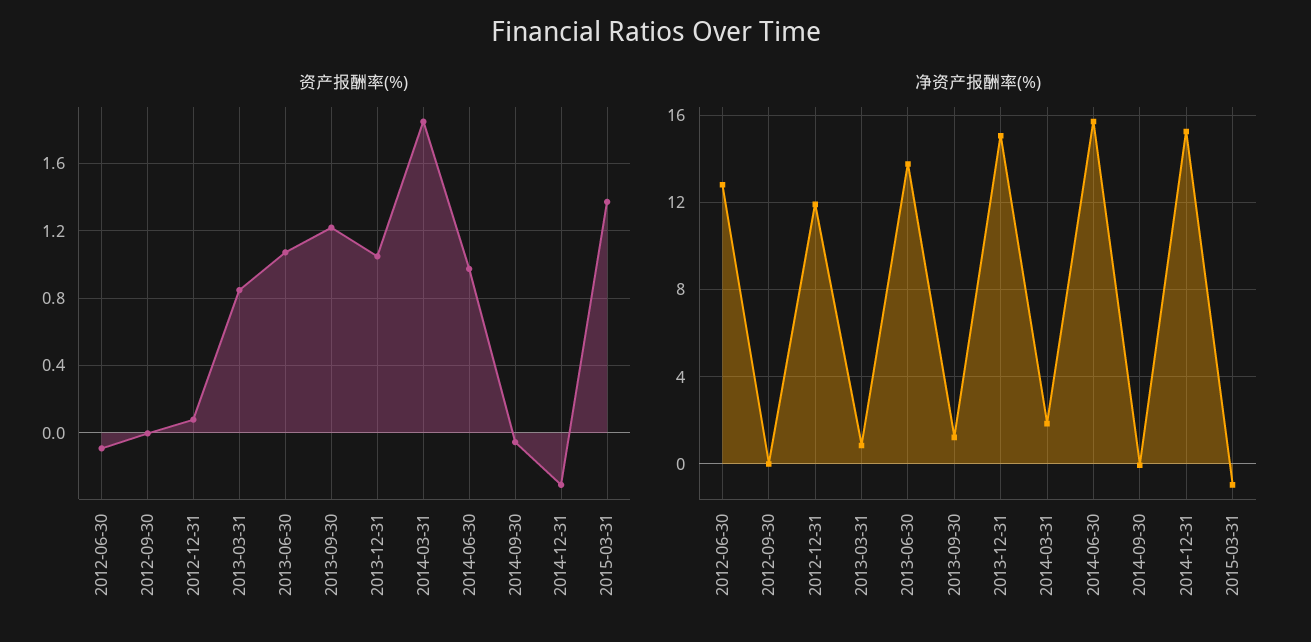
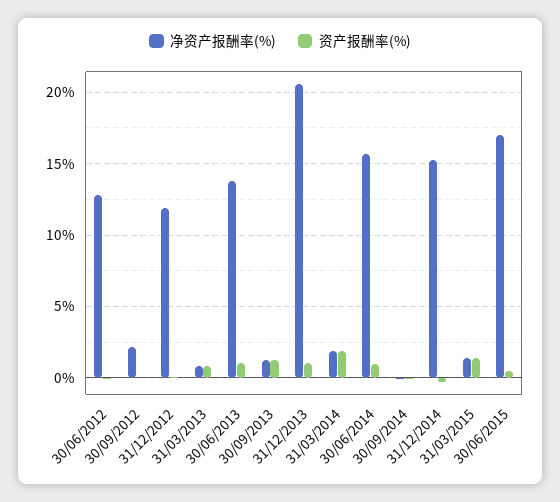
净资产报酬率(%), 2012-09-30: 0 -> 2
净资产报酬率(%), 2013-12-31: 15 -> 20.5
净资产报酬率(%), 2015-03-31: -1 -> 1.5
净资产报酬率(%), 30/06/2015: none -> 17
资产报酬率(%), 30/06/2015: none -> 0.5

